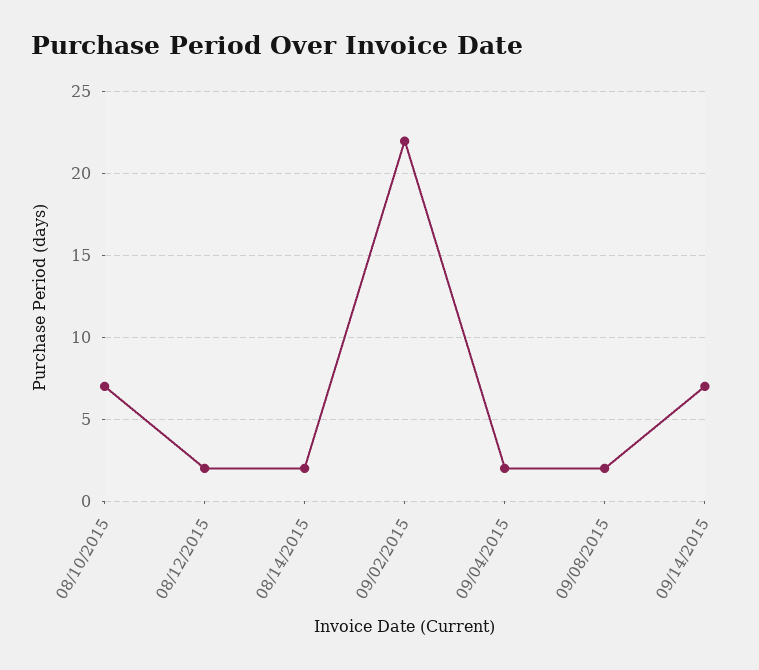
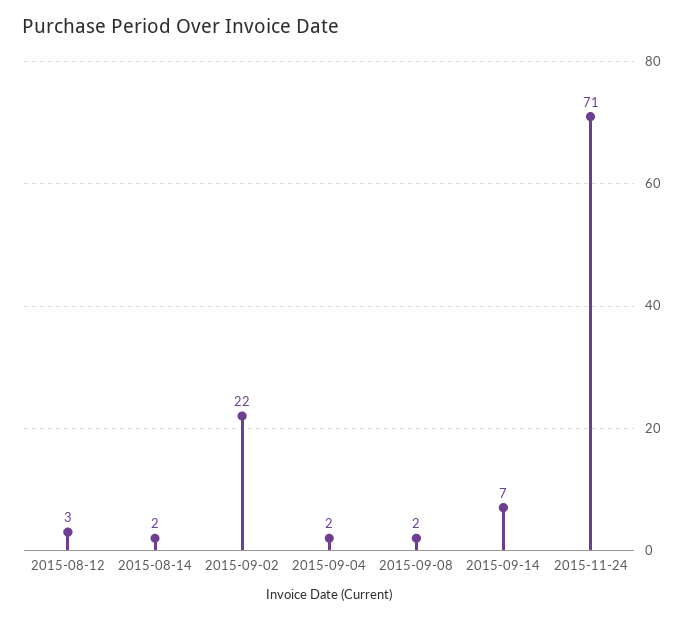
08/10/2015: 7 -> none
08/12/2015: 2 -> 3
2015-11-24: none -> 71

